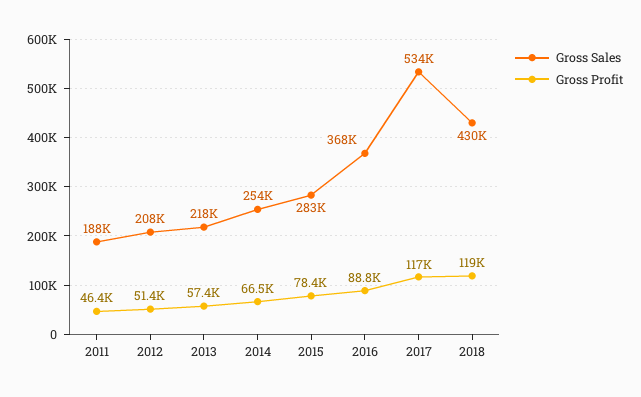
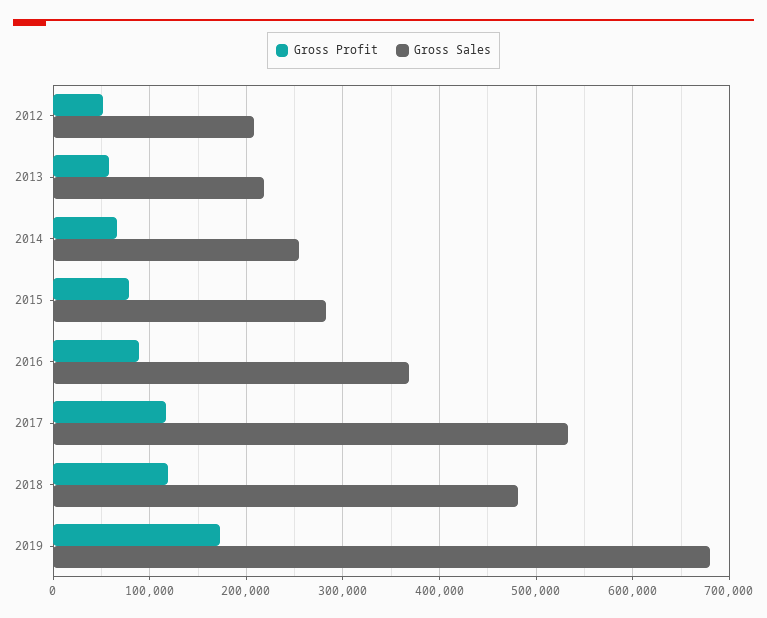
Gross Sales, 2011: 188000 -> none
Gross Profit, 2011: 46400 -> none
Gross Sales, 2018: 430000 -> 480000
Gross Profit, 2019: none -> 170000
Gross Sales, 2019: none -> 680000

